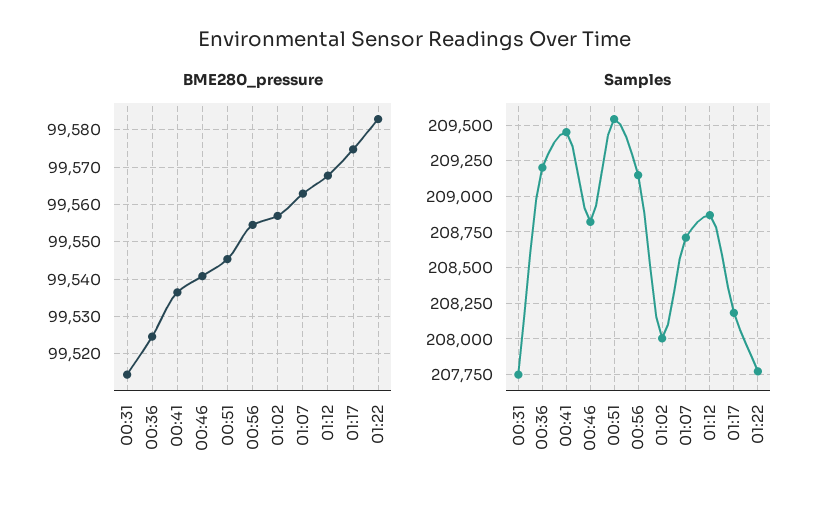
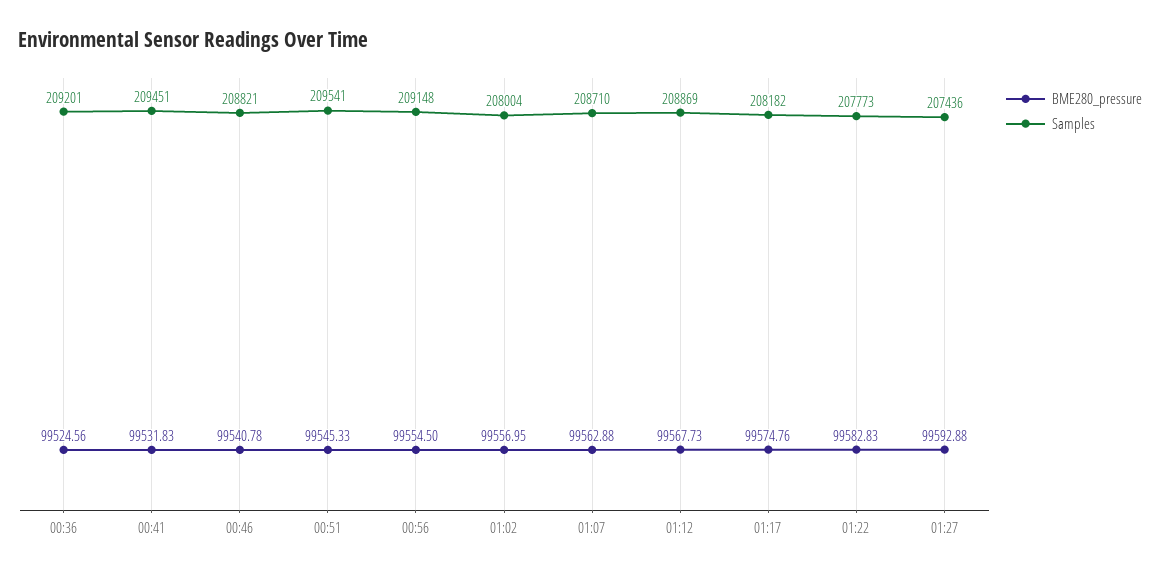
BME280_pressure, 00:31: 99514 -> none
BME280_pressure, 00:41: 99536 -> 99531.83
Samples, 00:31: 207750 -> none
BME280_pressure, 01:27: none -> 99592.88
Samples, 01:27: none -> 207436

